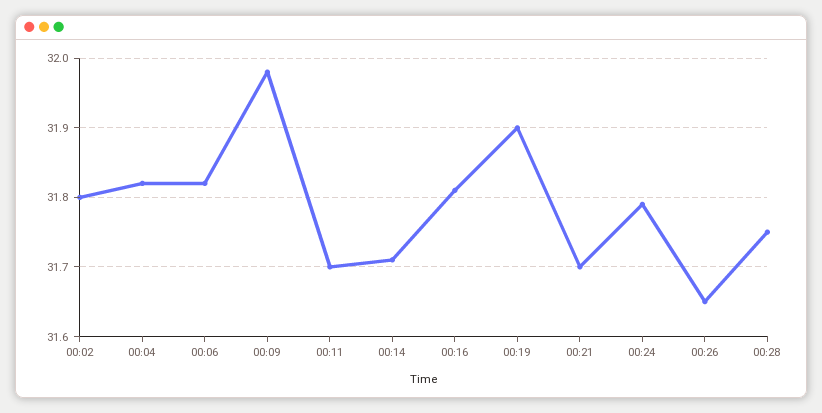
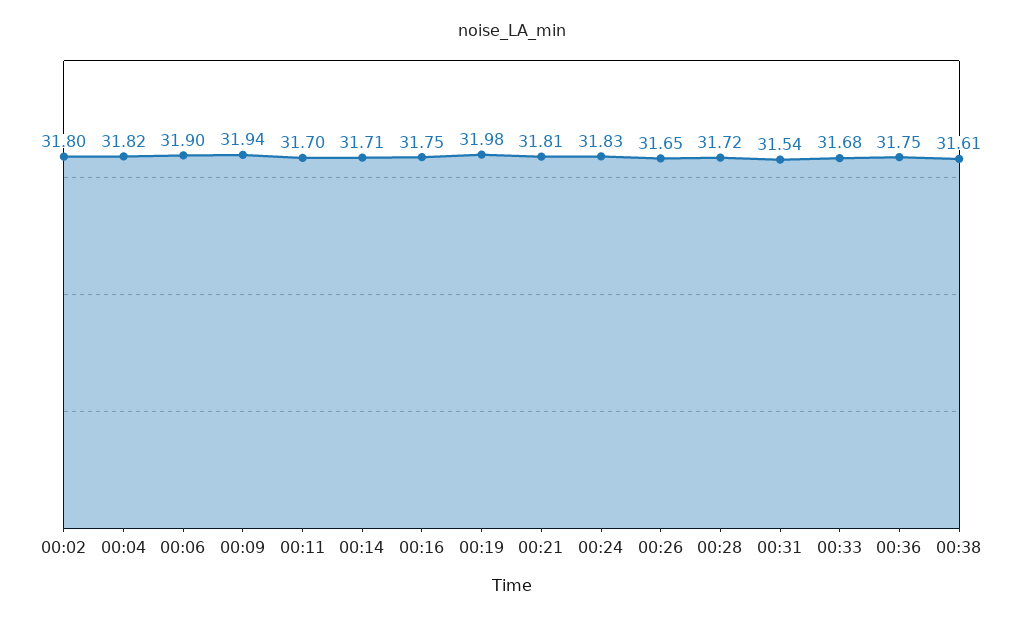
00:06: 31.82 -> 31.9
00:09: 31.98 -> 31.94
00:16: 31.81 -> 31.75
00:19: 31.9 -> 31.98
00:21: 31.7 -> 31.81
00:24: 31.79 -> 31.83
00:28: 31.75 -> 31.72
00:31: none -> 31.54
00:33: none -> 31.68
00:36: none -> 31.75
00:38: none -> 31.61

